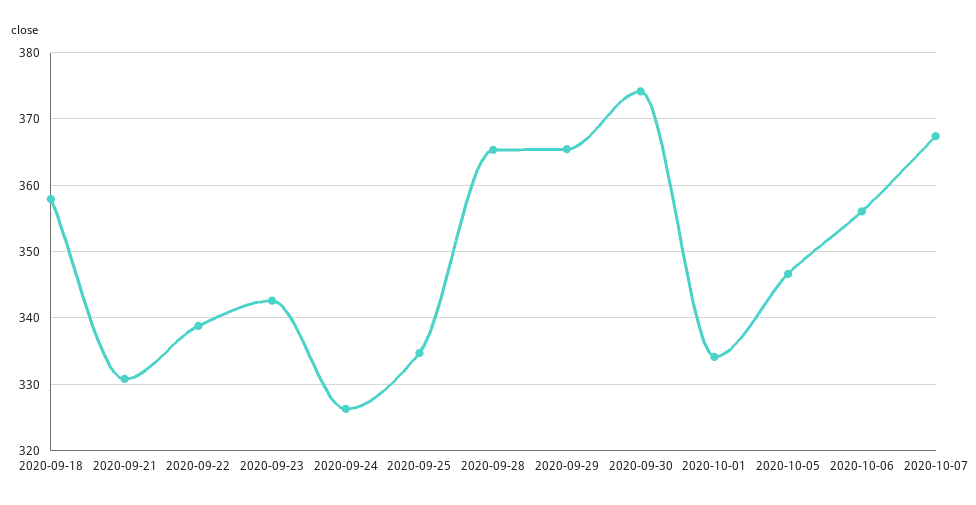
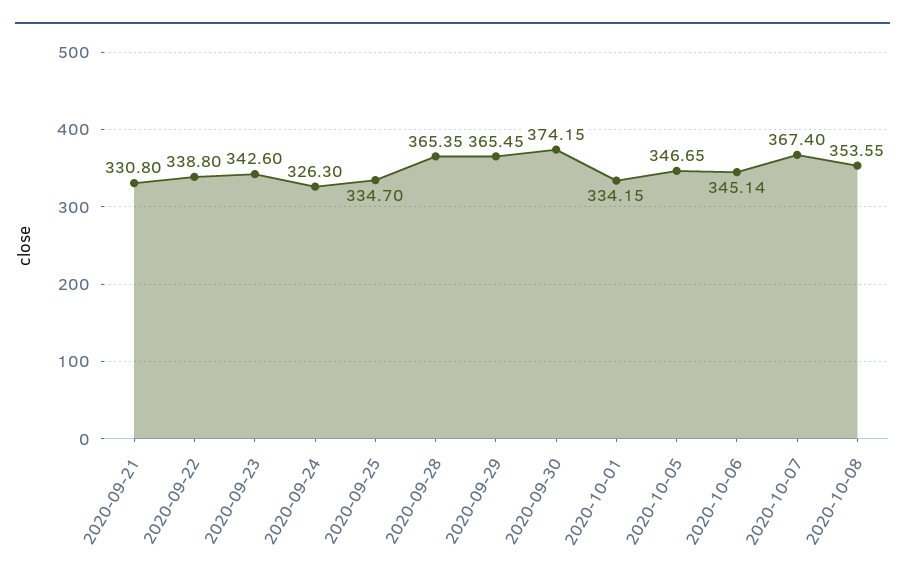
2020-09-18: 358 -> none
2020-10-06: 356 -> 345.14
2020-10-08: none -> 353.55

